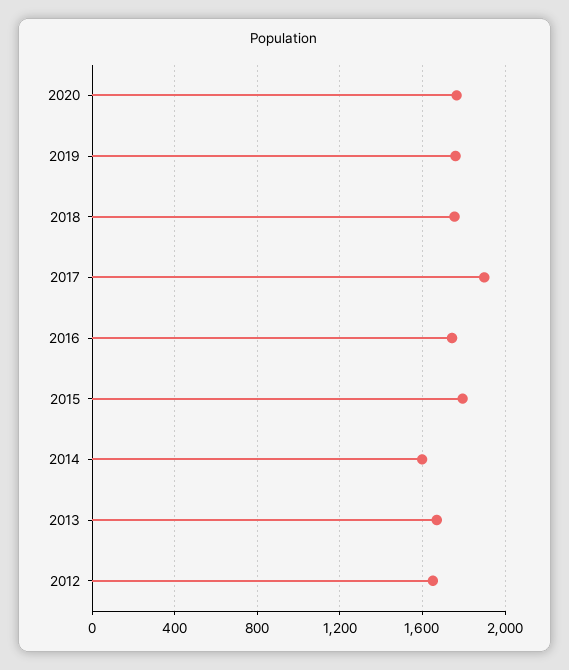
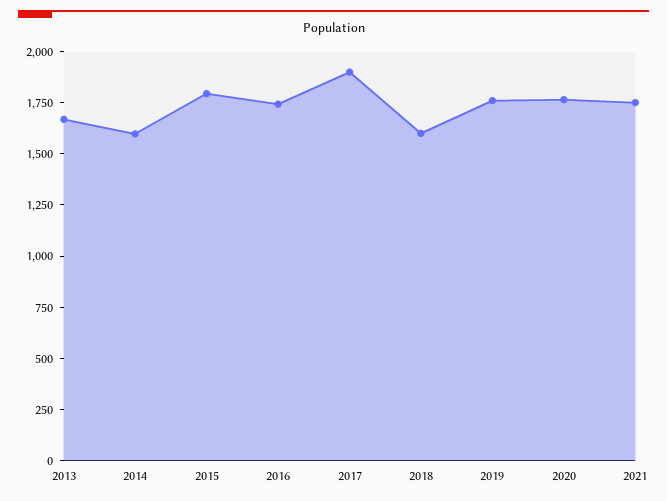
2018: 1750 -> 1600
2012: 1650 -> none
2021: none -> 1750

